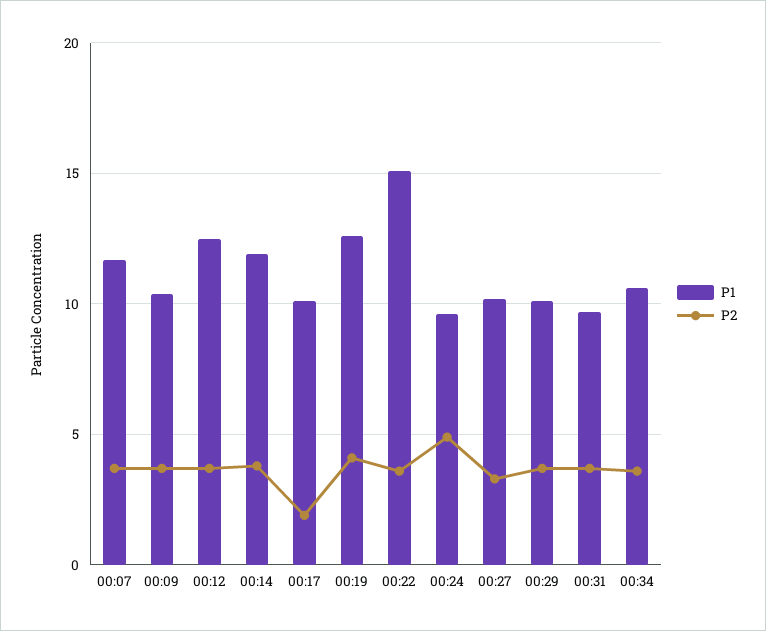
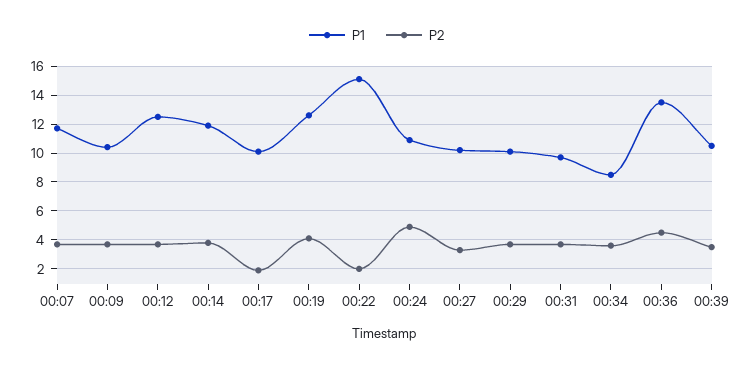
P2, 00:22: 3.5 -> 2
P1, 00:24: 9.5 -> 11
P1, 00:34: 10.5 -> 8.5
P1, 00:36: none -> 13.5
P2, 00:36: none -> 4.5
P1, 00:39: none -> 10.5
P2, 00:39: none -> 3.5

